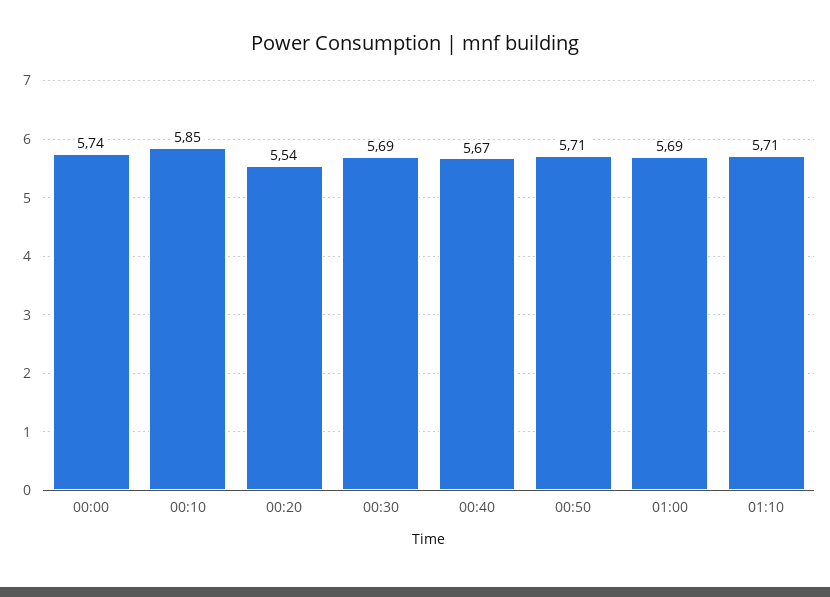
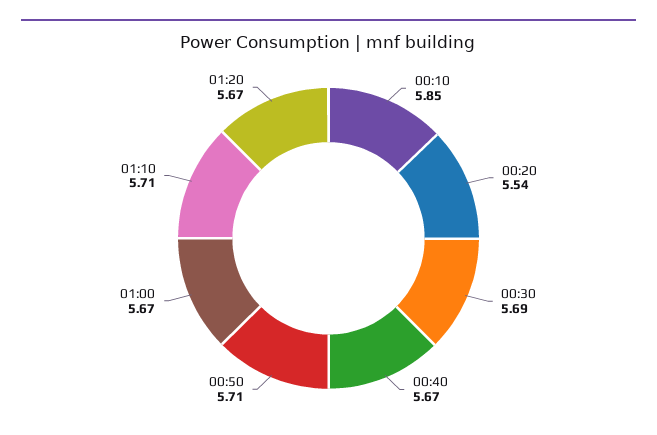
00:00: 5.74 -> none
01:00: 5.69 -> 5.67
01:20: none -> 5.67

